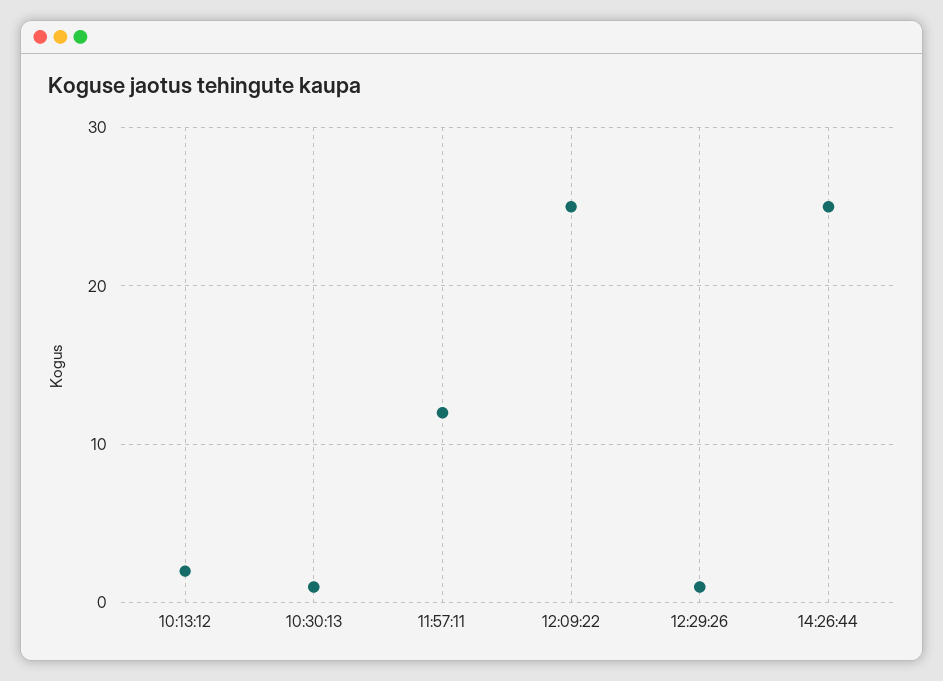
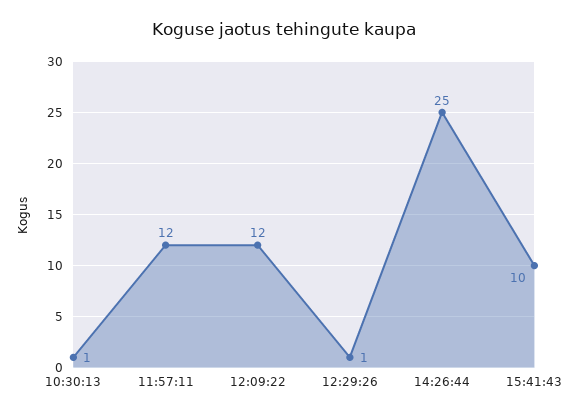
10:13:12: 2 -> none
12:09:22: 25 -> 12
15:41:43: none -> 10

